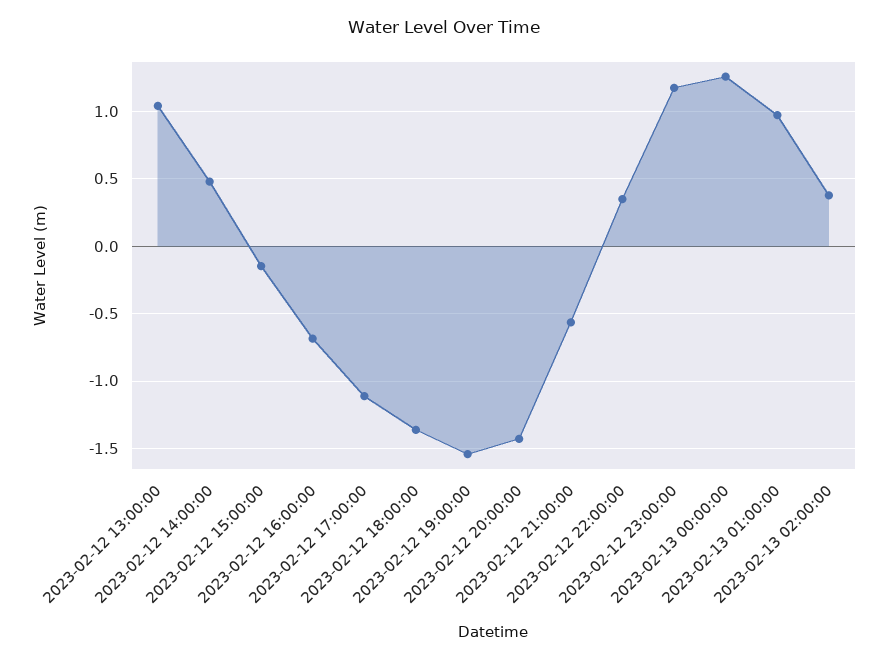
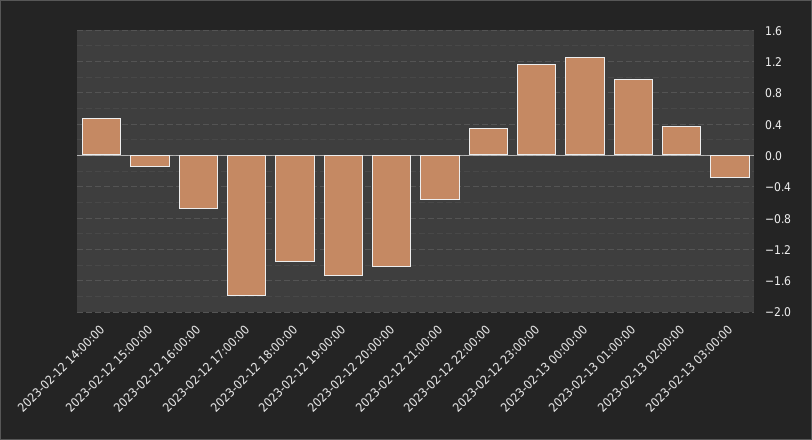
2023-02-12 13:00:00: 1.05 -> none
2023-02-12 17:00:00: -1.1 -> -1.8
2023-02-13 03:00:00: none -> -0.3

